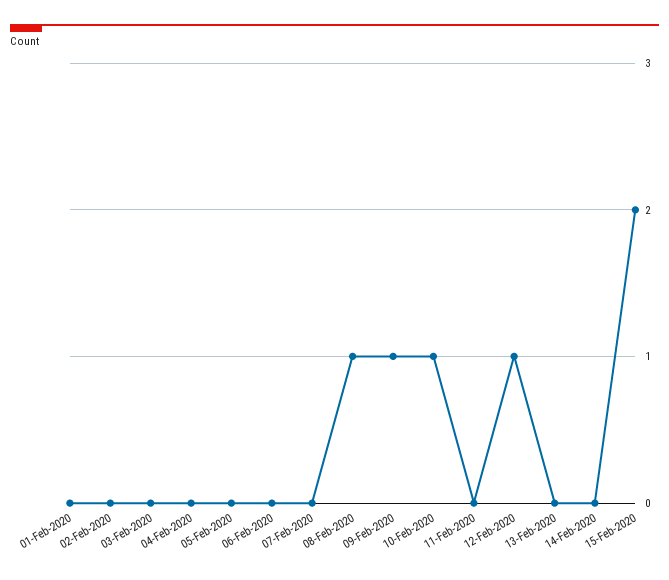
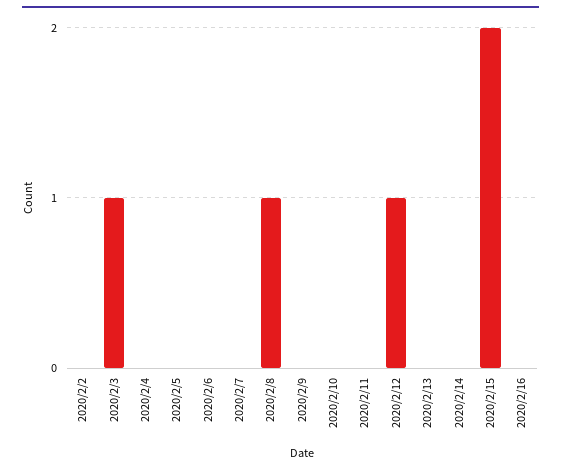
01-Feb-2020: 0 -> none
03-Feb-2020: 0 -> 1
09-Feb-2020: 1 -> 0
10-Feb-2020: 1 -> 0
2020/2/16: none -> 0

